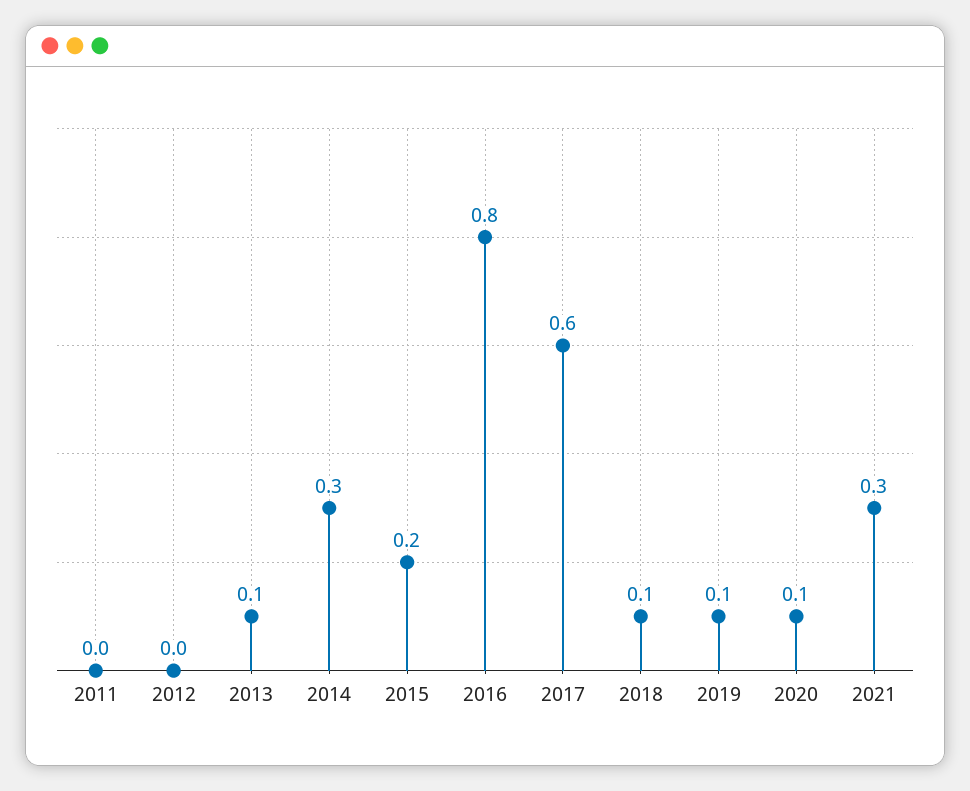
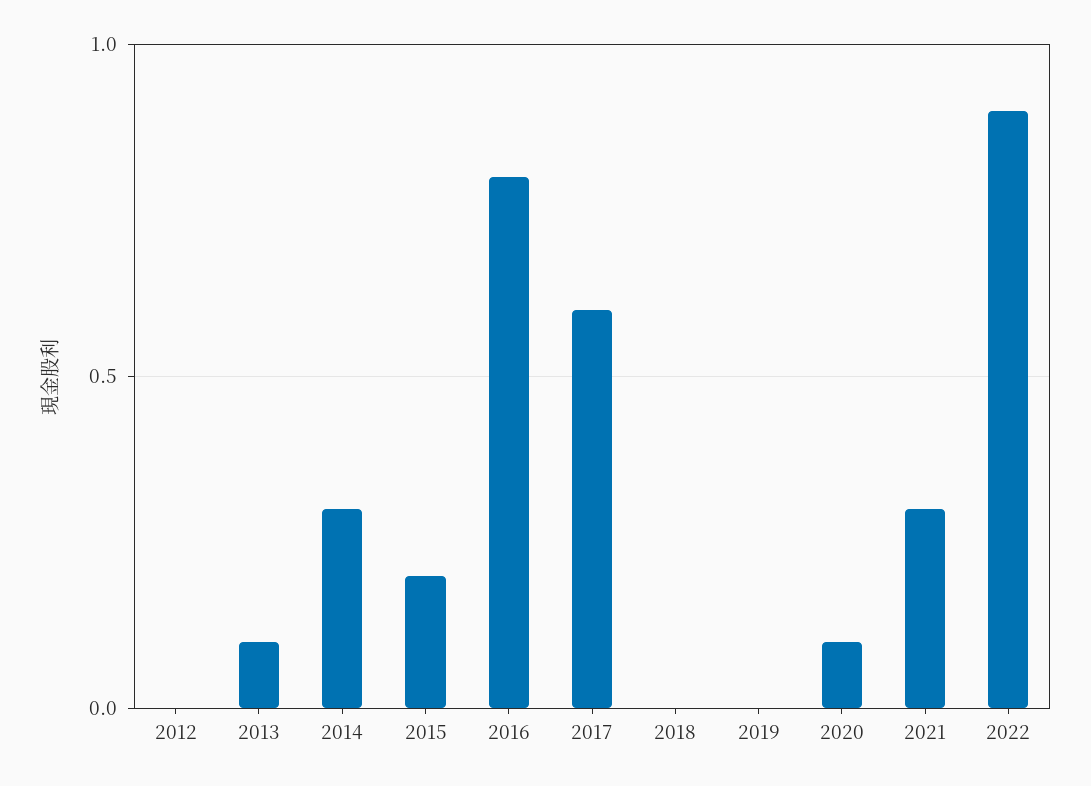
2011: 0 -> none
2018: 0.1 -> 0
2019: 0.1 -> 0
2022: none -> 0.9

